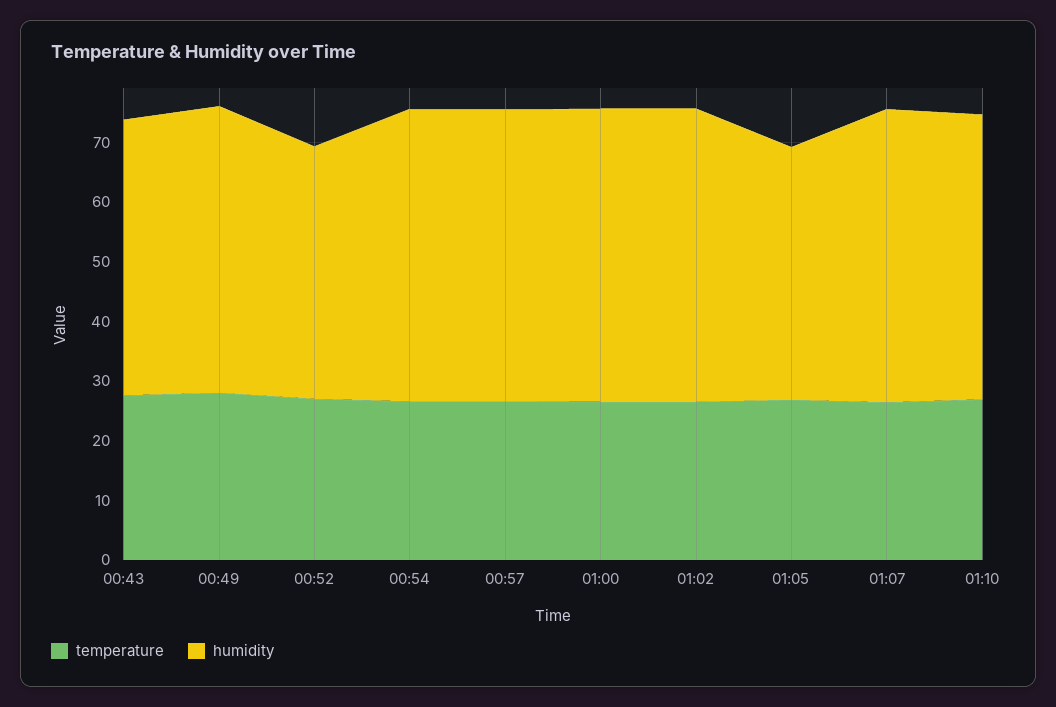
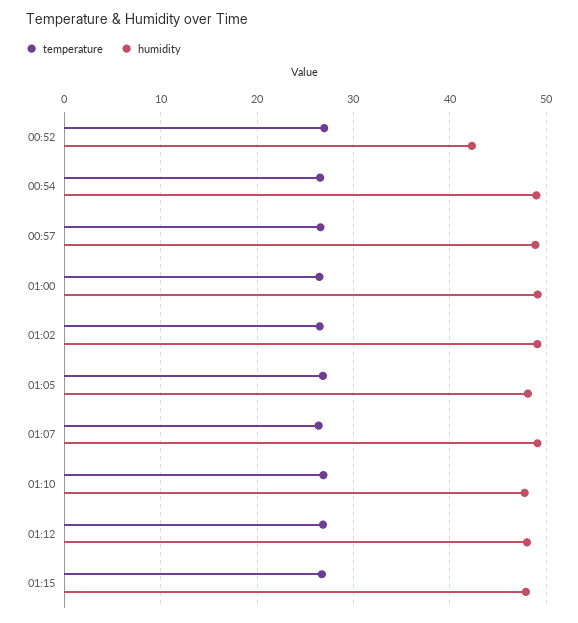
temperature, 00:43: 28 -> none
humidity, 00:43: 46 -> none
temperature, 00:49: 28 -> none
humidity, 00:49: 48 -> none
humidity, 01:05: 42 -> 48
temperature, 01:12: none -> 27
humidity, 01:12: none -> 48
temperature, 01:15: none -> 27
humidity, 01:15: none -> 48

